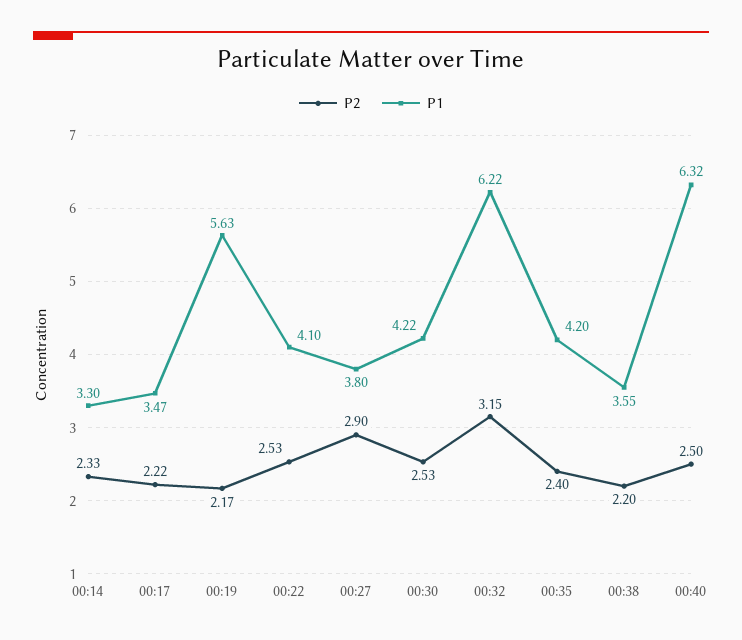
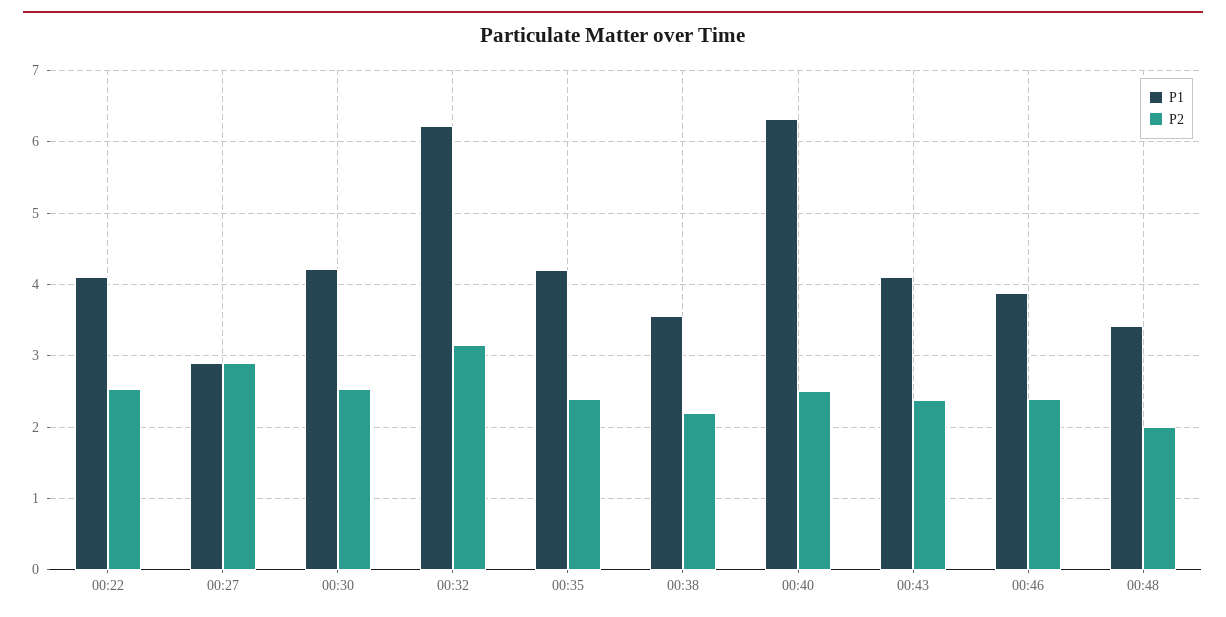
P2, 00:14: 2.33 -> none
P1, 00:14: 3.3 -> none
P2, 00:17: 2.22 -> none
P1, 00:17: 3.47 -> none
P2, 00:19: 2.17 -> none
P1, 00:19: 5.63 -> none
P1, 00:27: 3.8 -> 2.9
P1, 00:43: none -> 4.1
P2, 00:43: none -> 2.4
P1, 00:46: none -> 3.9
P2, 00:46: none -> 2.4
P1, 00:48: none -> 3.4
P2, 00:48: none -> 2

